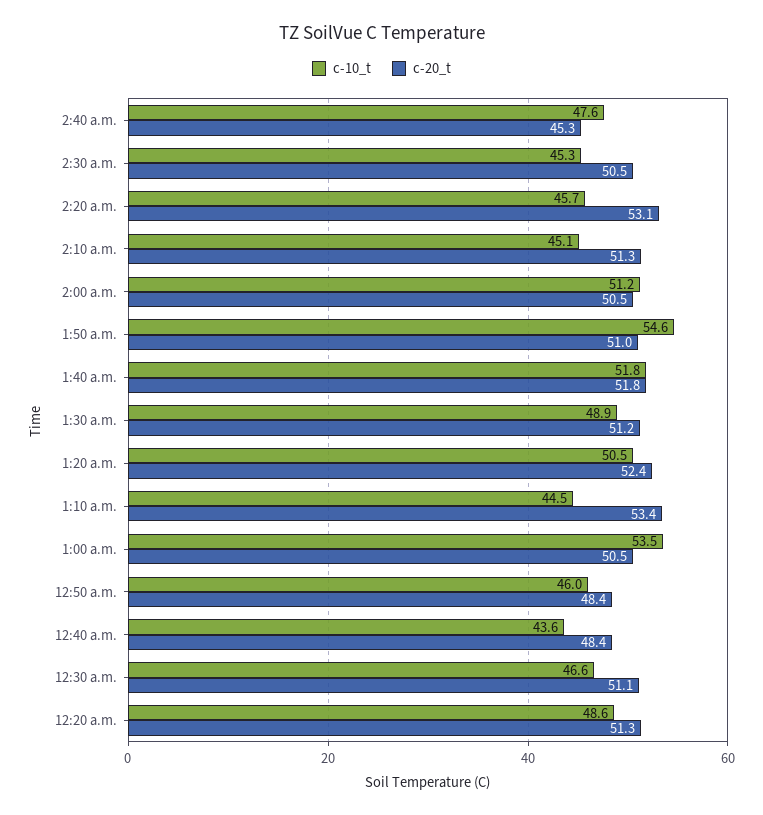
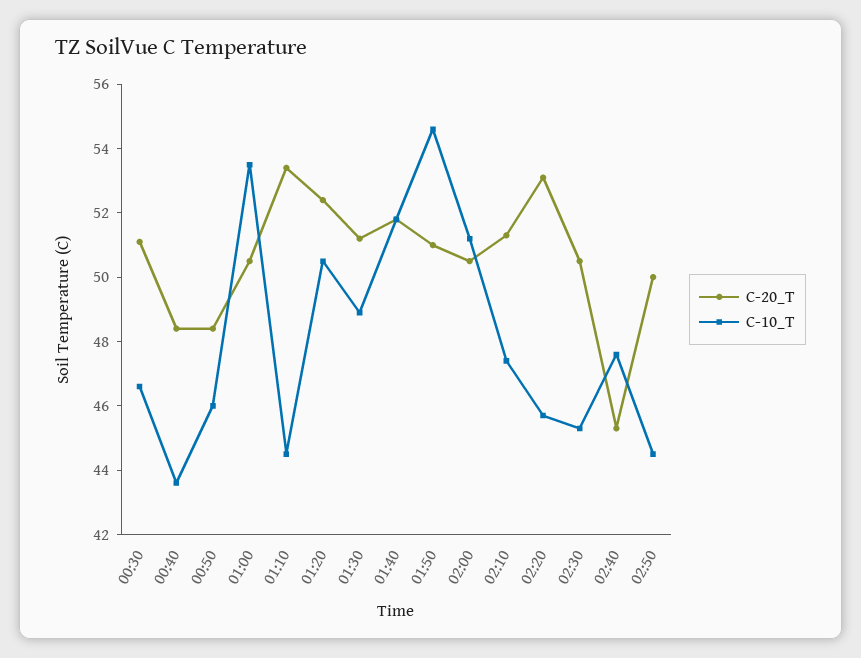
c-10_t, 2:10 a.m.: 45.1 -> 47.5
c-10_t, 12:20 a.m.: 48.6 -> none
c-20_t, 12:20 a.m.: 51.3 -> none
c-20_t, 02:50: none -> 50
c-10_t, 02:50: none -> 44.5

